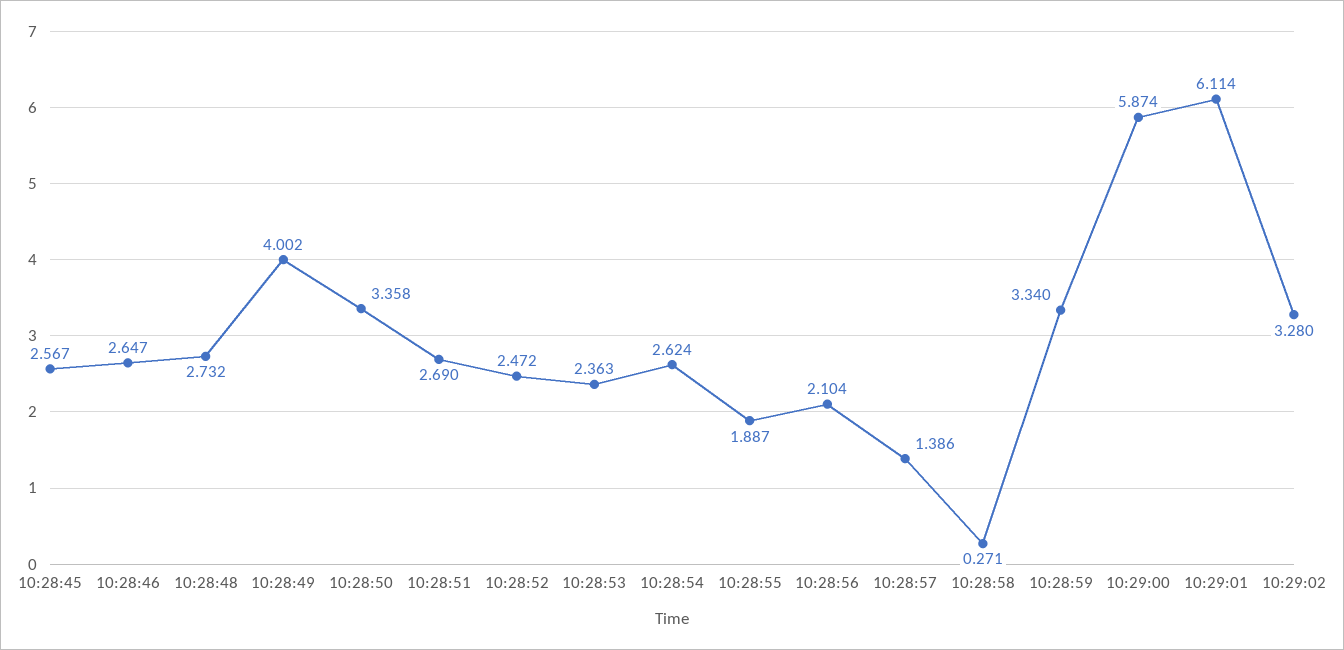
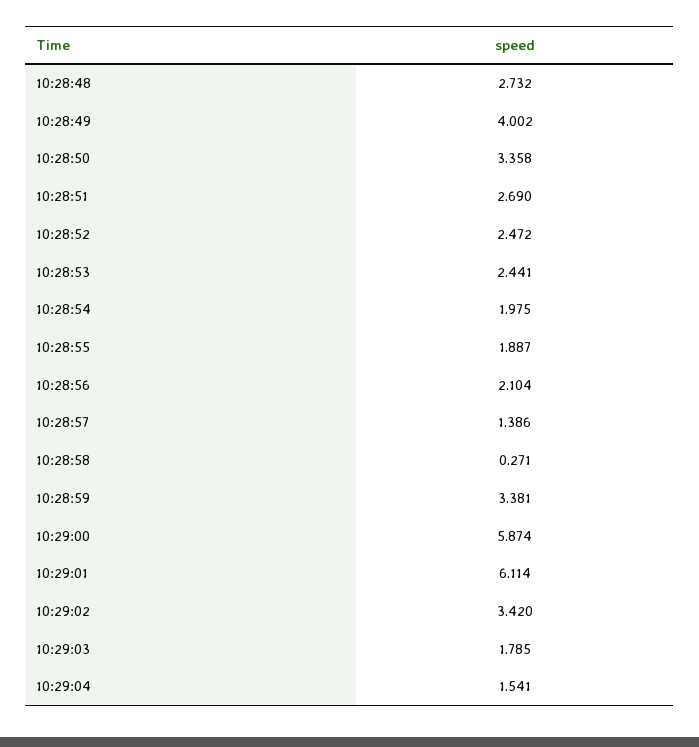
10:28:45: 2.567 -> none
10:28:46: 2.647 -> none
10:28:53: 2.363 -> 2.441
10:28:54: 2.624 -> 1.975
10:28:59: 3.34 -> 3.381
10:29:02: 3.28 -> 3.42
10:29:03: none -> 1.785
10:29:04: none -> 1.541

